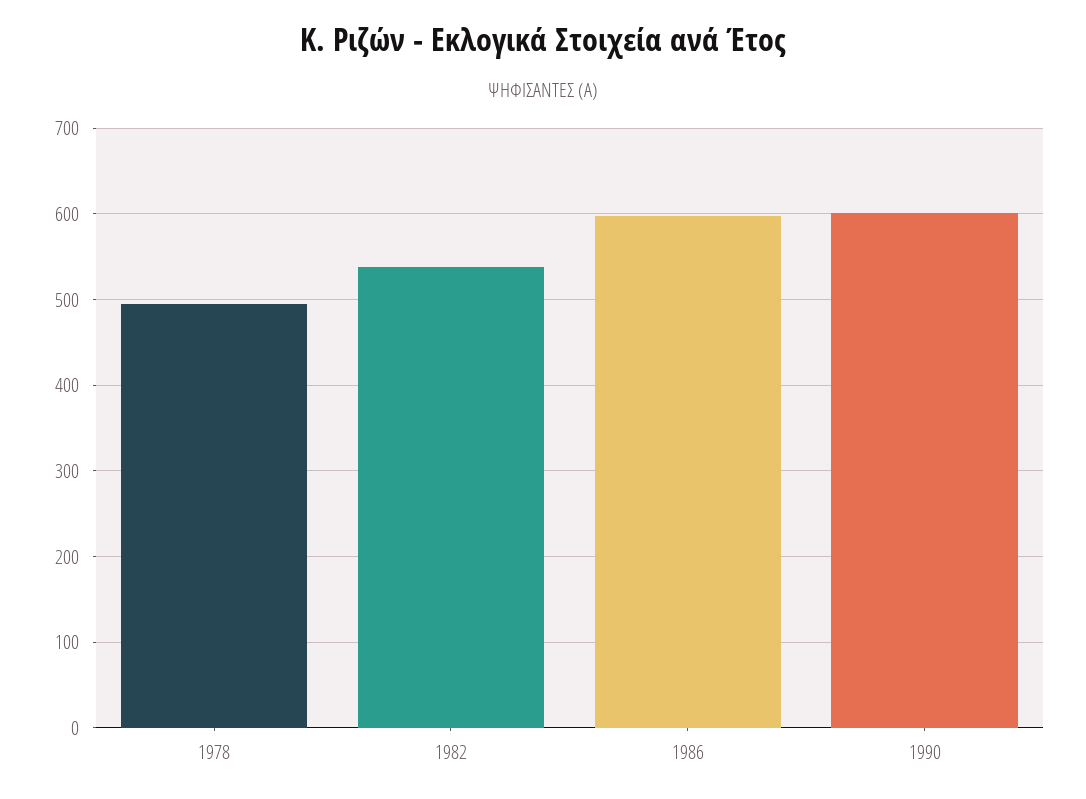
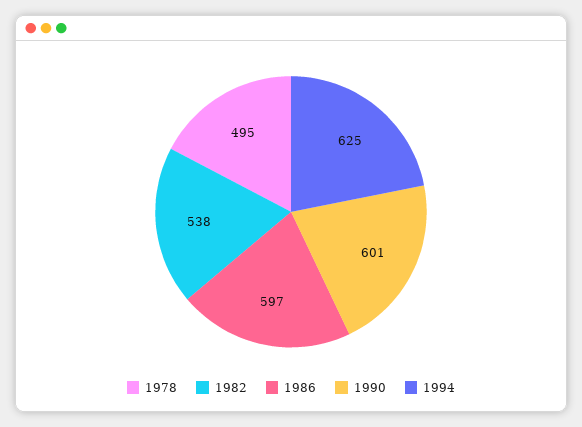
1994: none -> 625

